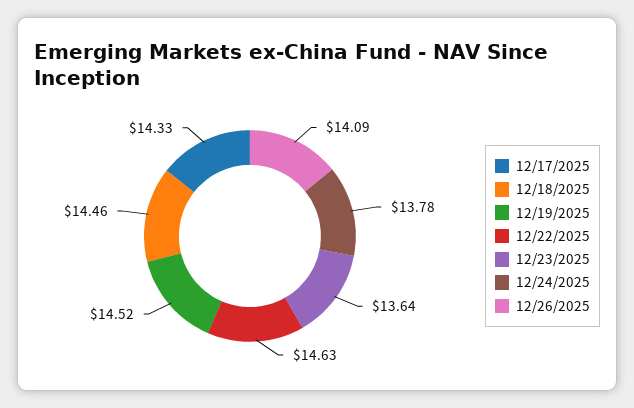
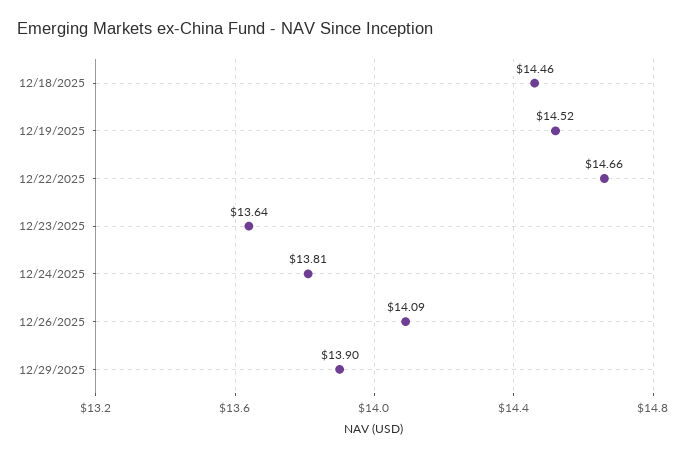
12/17/2025: 14.33 -> none
12/22/2025: 14.63 -> 14.66
12/24/2025: 13.78 -> 13.81
12/29/2025: none -> 13.9

